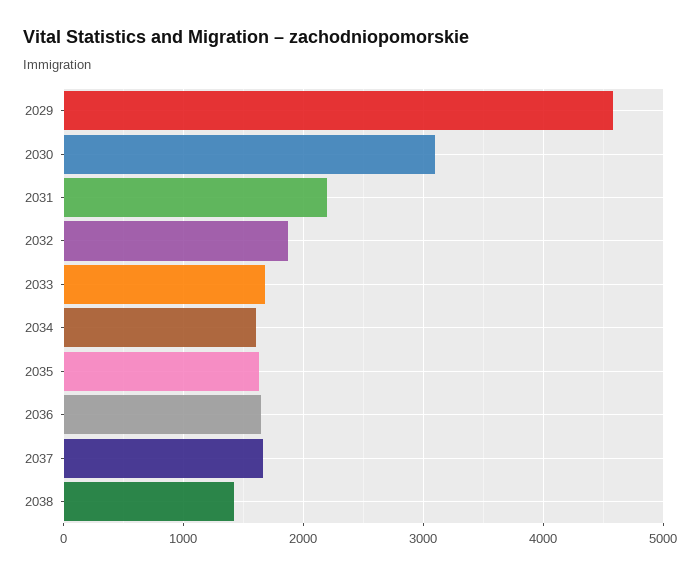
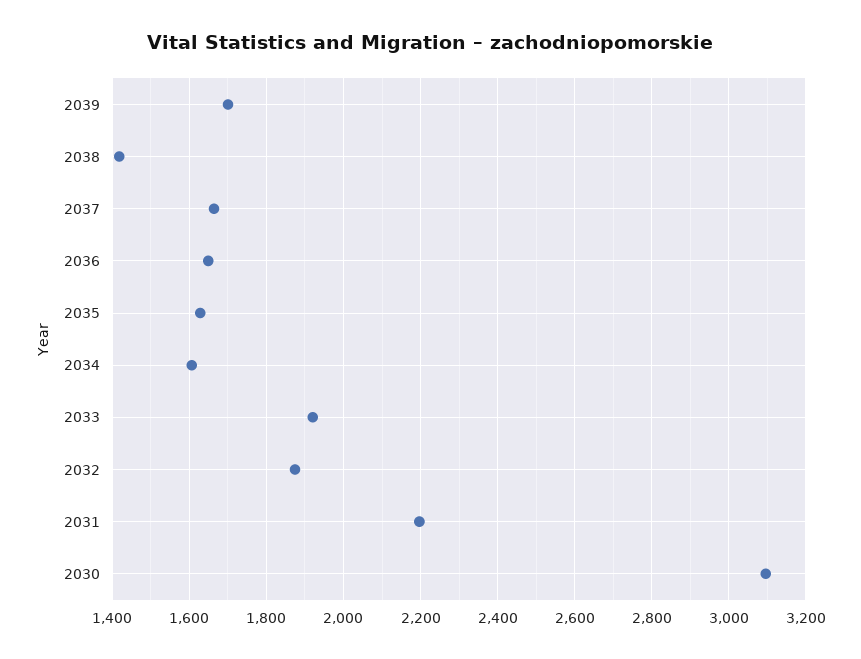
2029: 4600 -> none
2033: 1700 -> 1920
2039: none -> 1700

